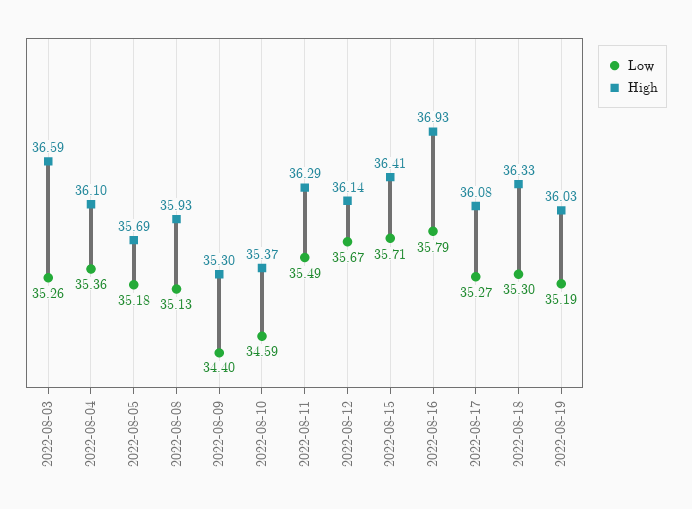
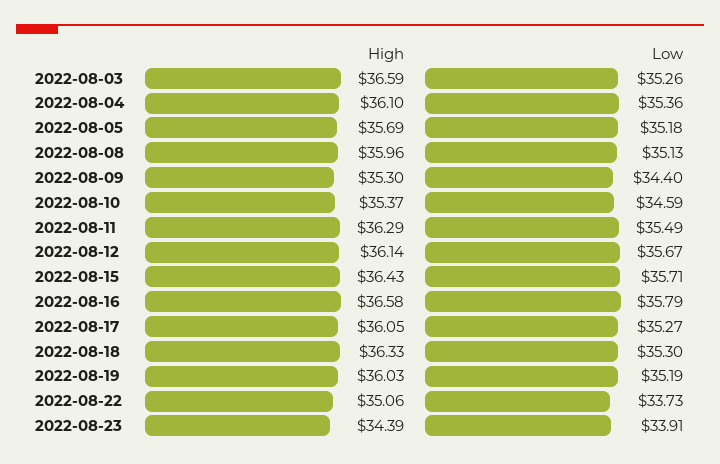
High, 2022-08-08: 35.93 -> 35.96
High, 2022-08-15: 36.41 -> 36.43
High, 2022-08-16: 36.93 -> 36.58
High, 2022-08-17: 36.08 -> 36.05
High, 2022-08-22: none -> 35.06
Low, 2022-08-22: none -> 33.73
High, 2022-08-23: none -> 34.39
Low, 2022-08-23: none -> 33.91

